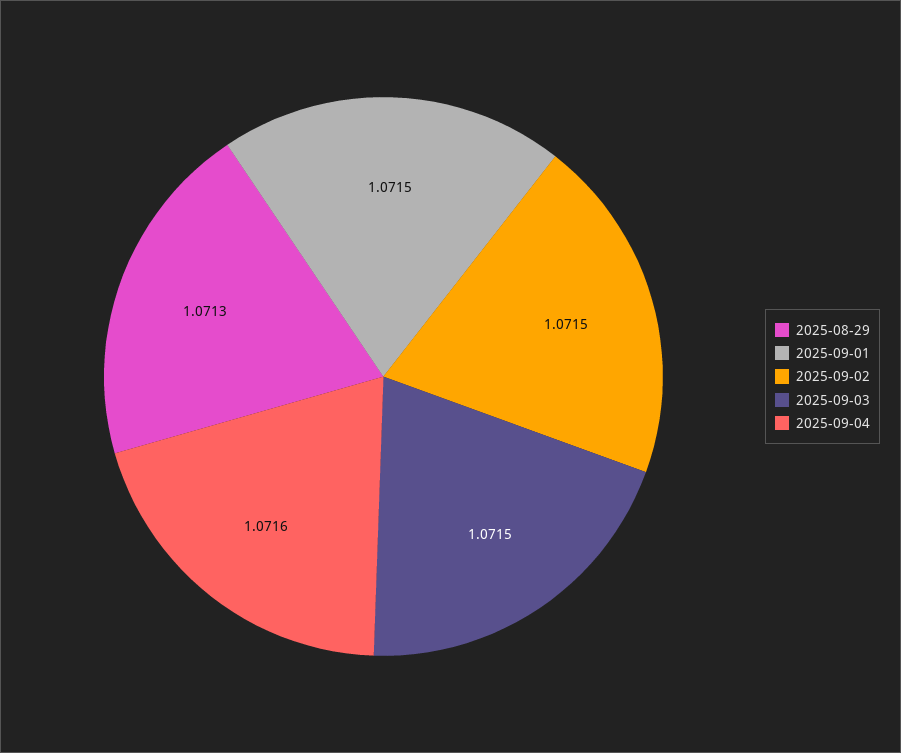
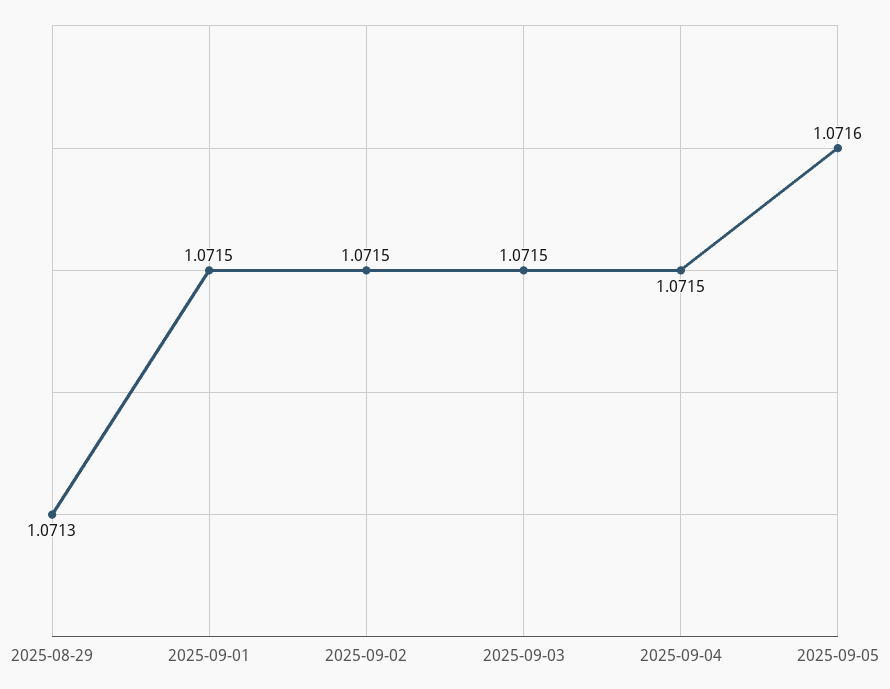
2025-09-04: 1.0716 -> 1.0715
2025-09-05: none -> 1.0716

